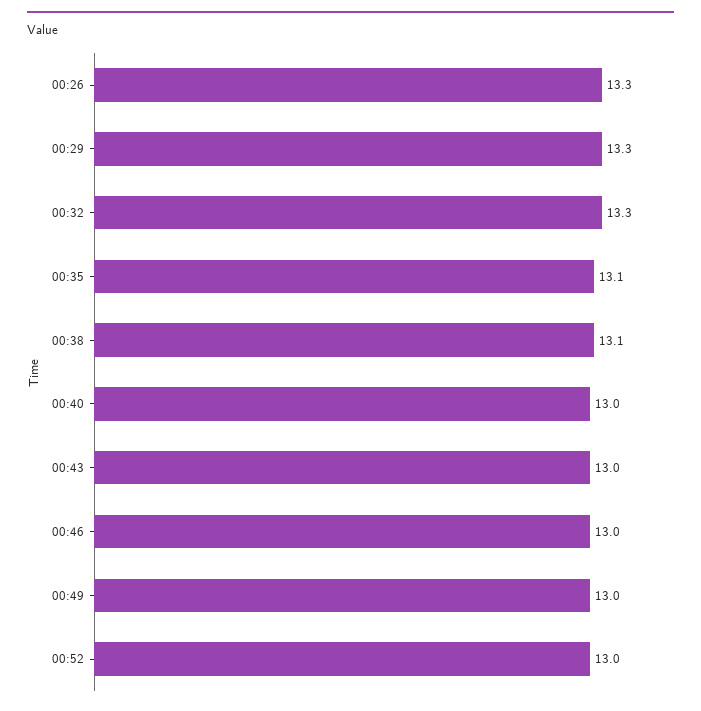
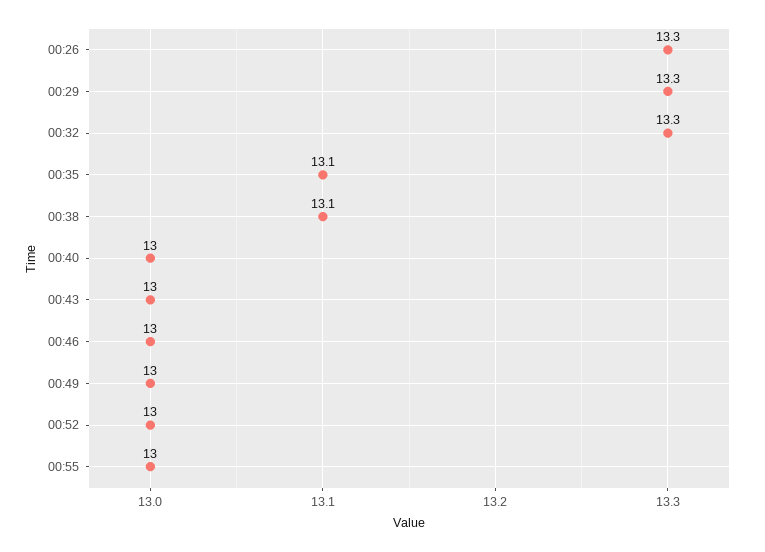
00:55: none -> 13

